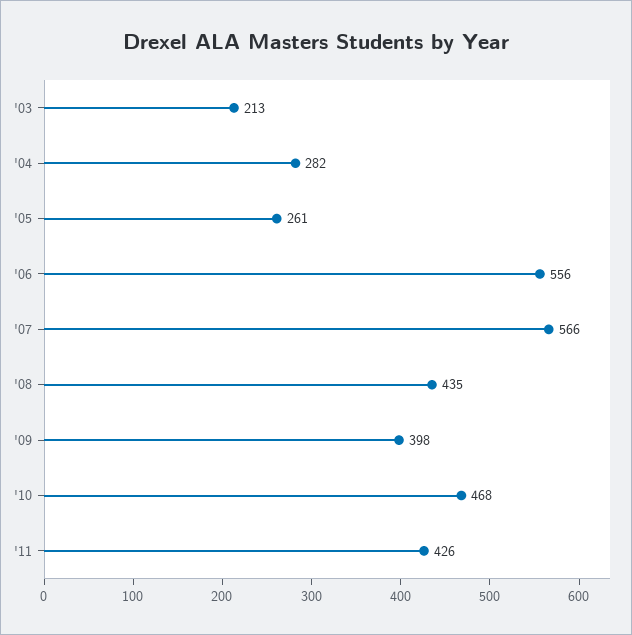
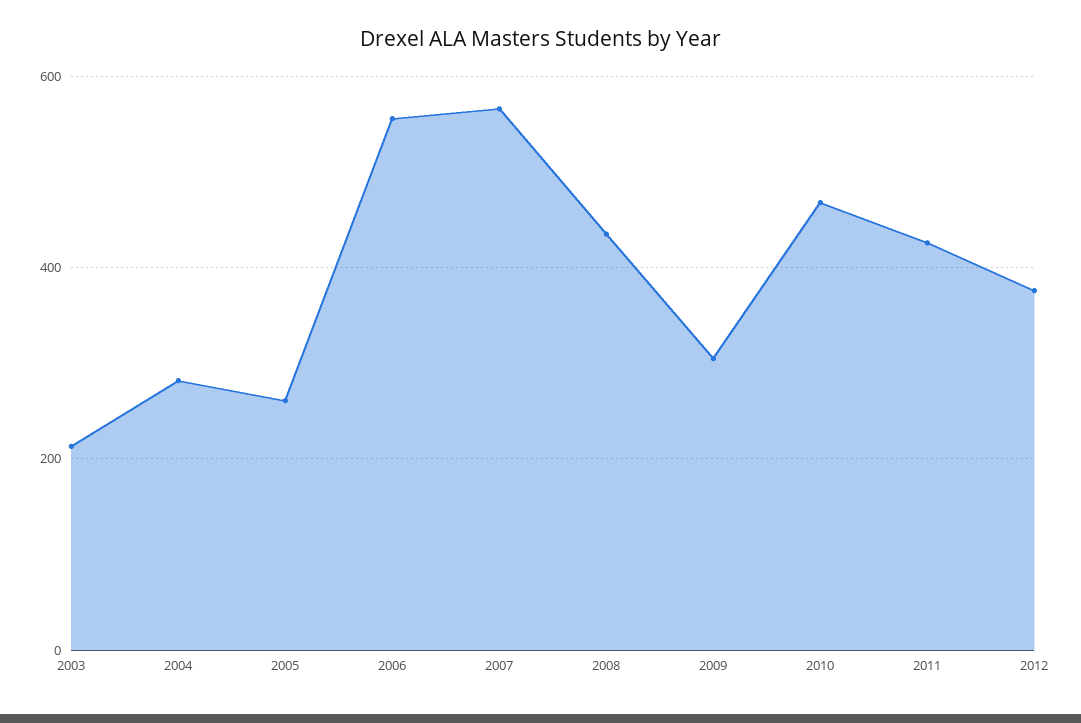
'09: 398 -> 300
2012: none -> 380

